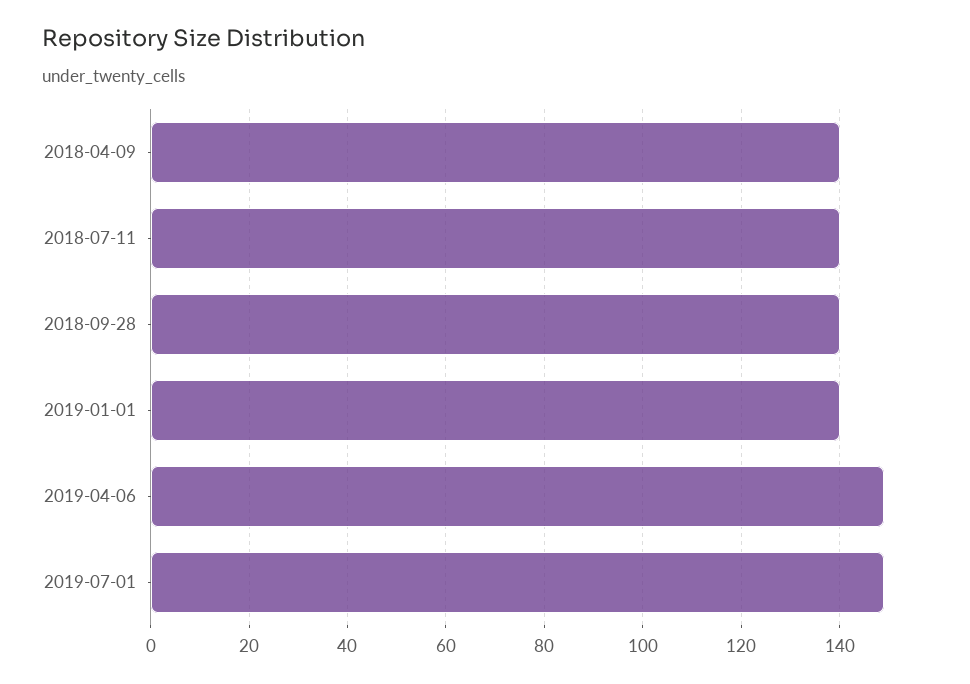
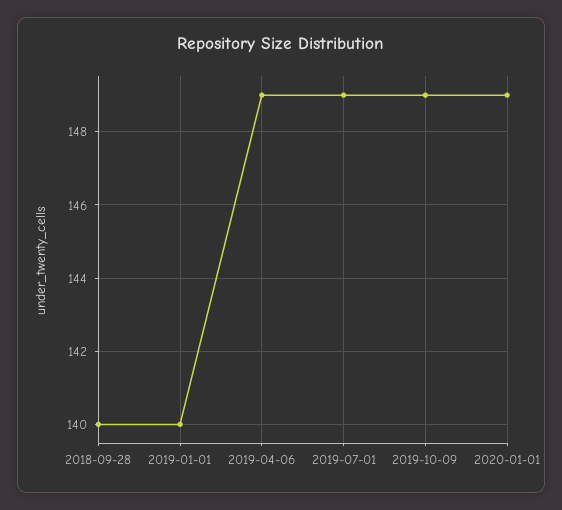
2018-04-09: 140 -> none
2018-07-11: 140 -> none
2019-10-09: none -> 149
2020-01-01: none -> 149

